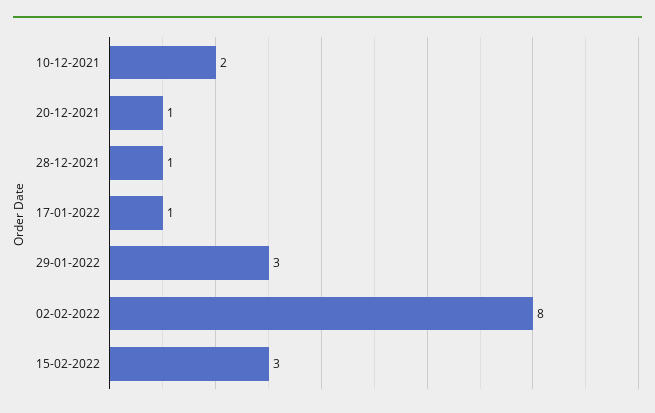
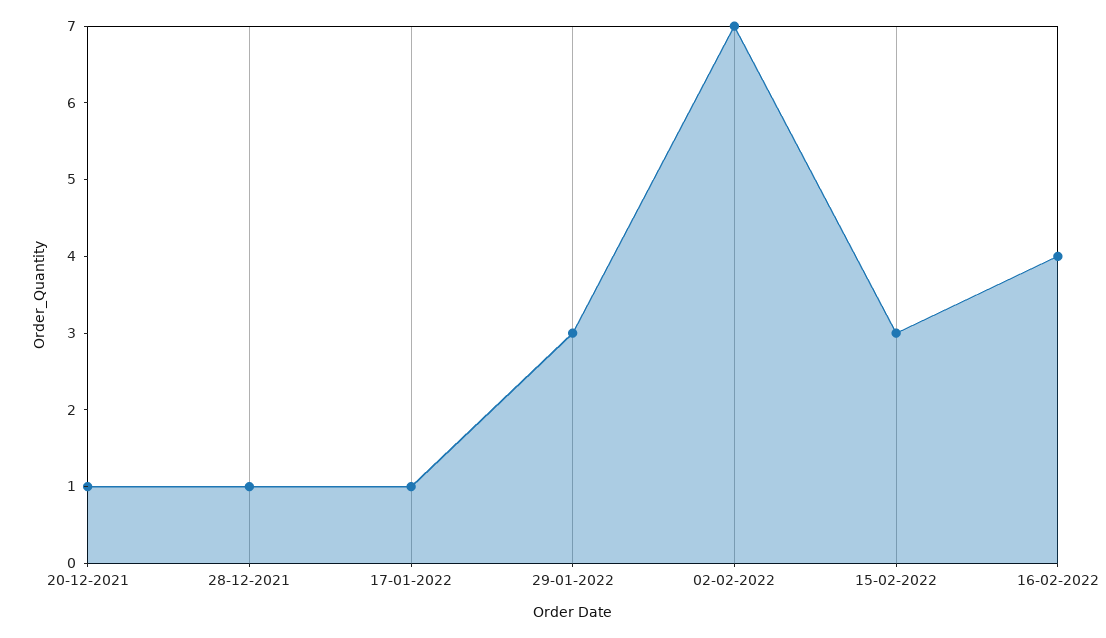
10-12-2021: 2 -> none
02-02-2022: 8 -> 7
16-02-2022: none -> 4

